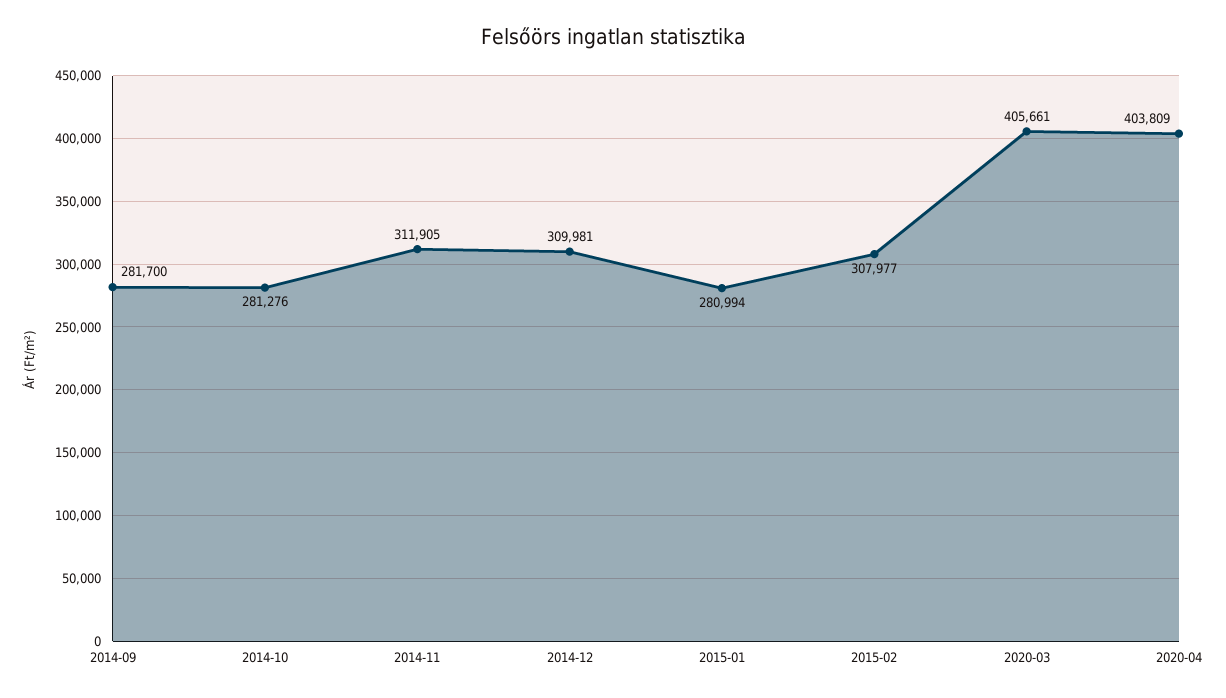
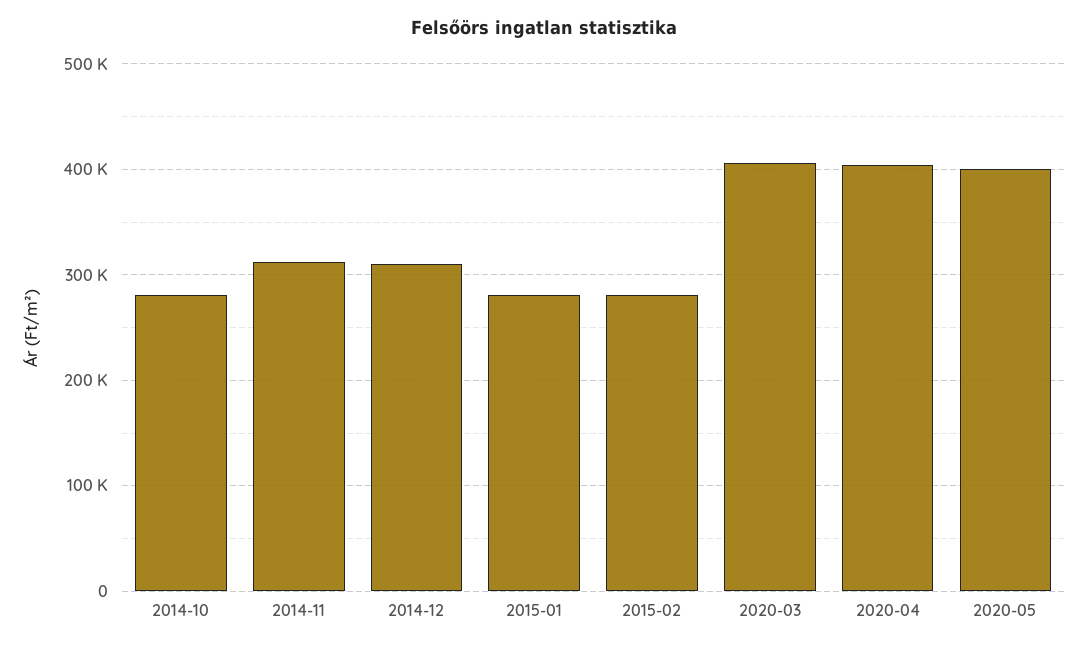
2014-09: 281700 -> none
2015-02: 307977 -> 280000
2020-05: none -> 400000

